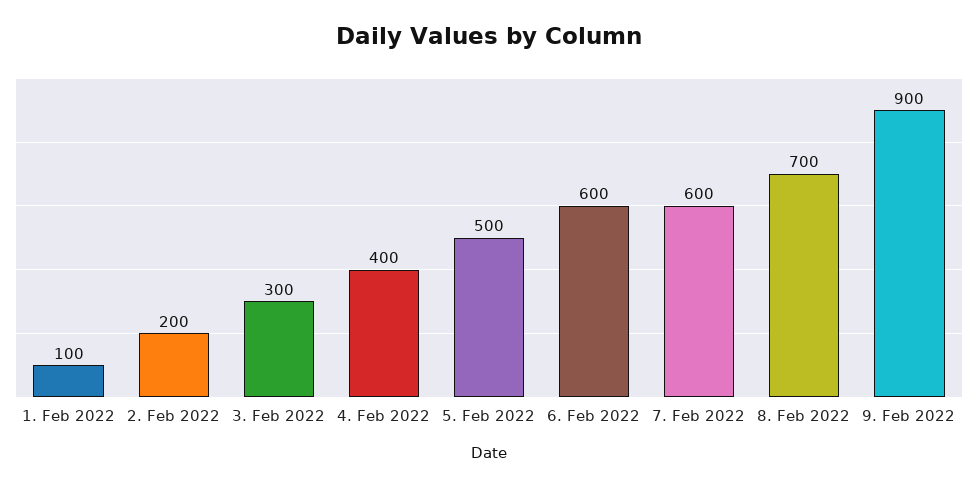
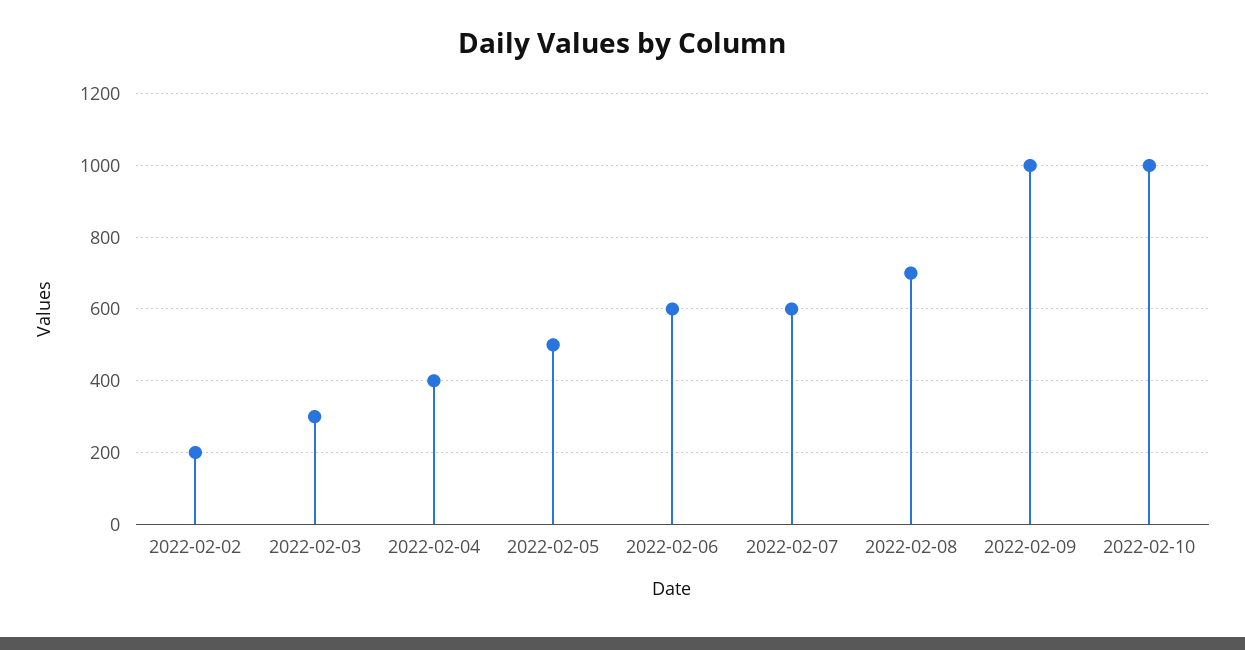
1. Feb 2022: 100 -> none
9. Feb 2022: 900 -> 1000
2022-02-10: none -> 1000

